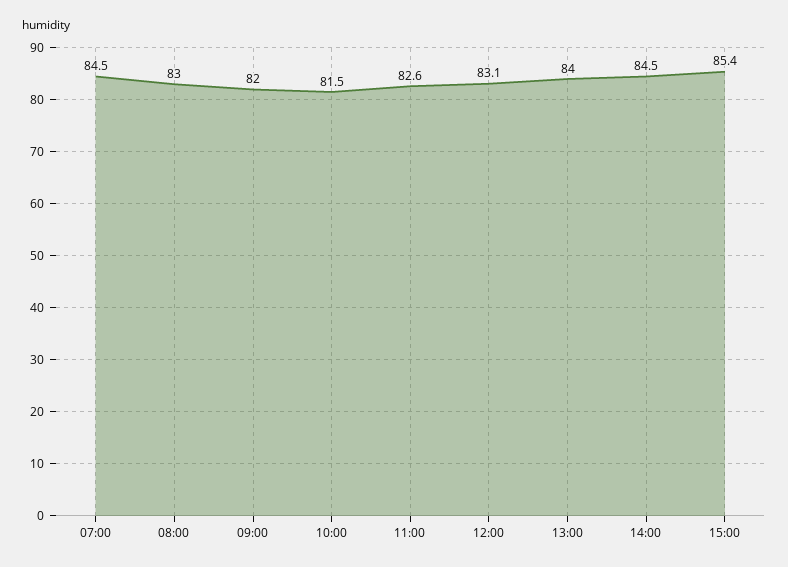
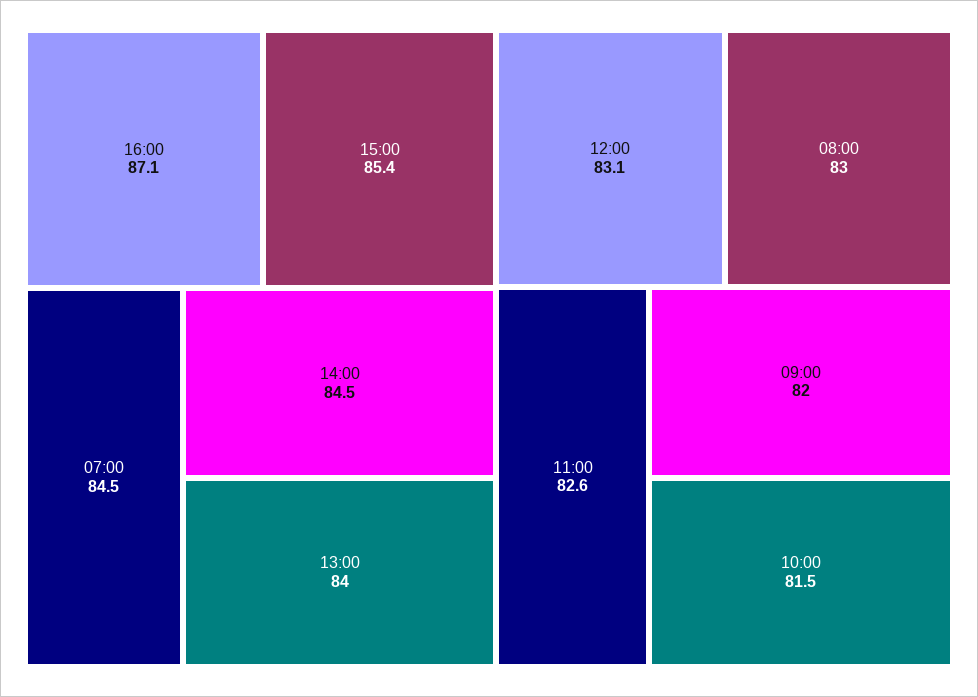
16:00: none -> 87.1

